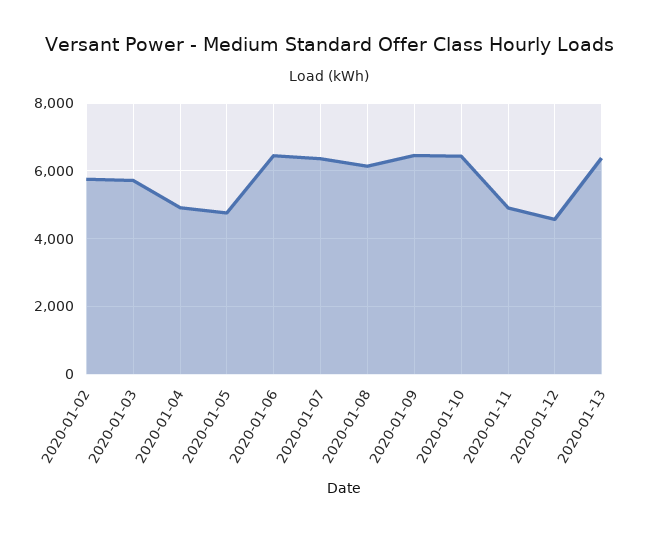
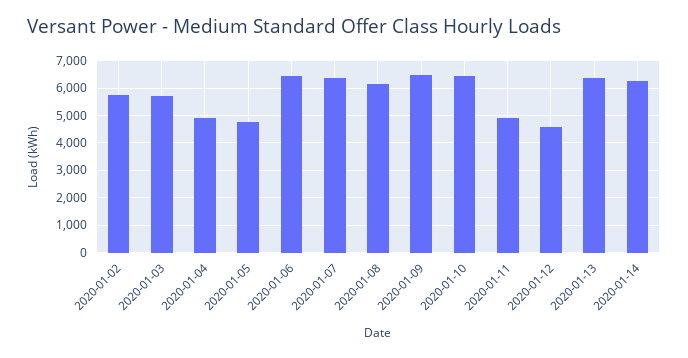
2020-01-14: none -> 6250

